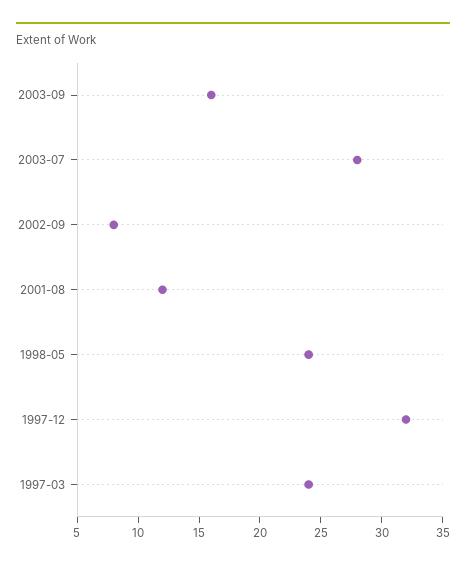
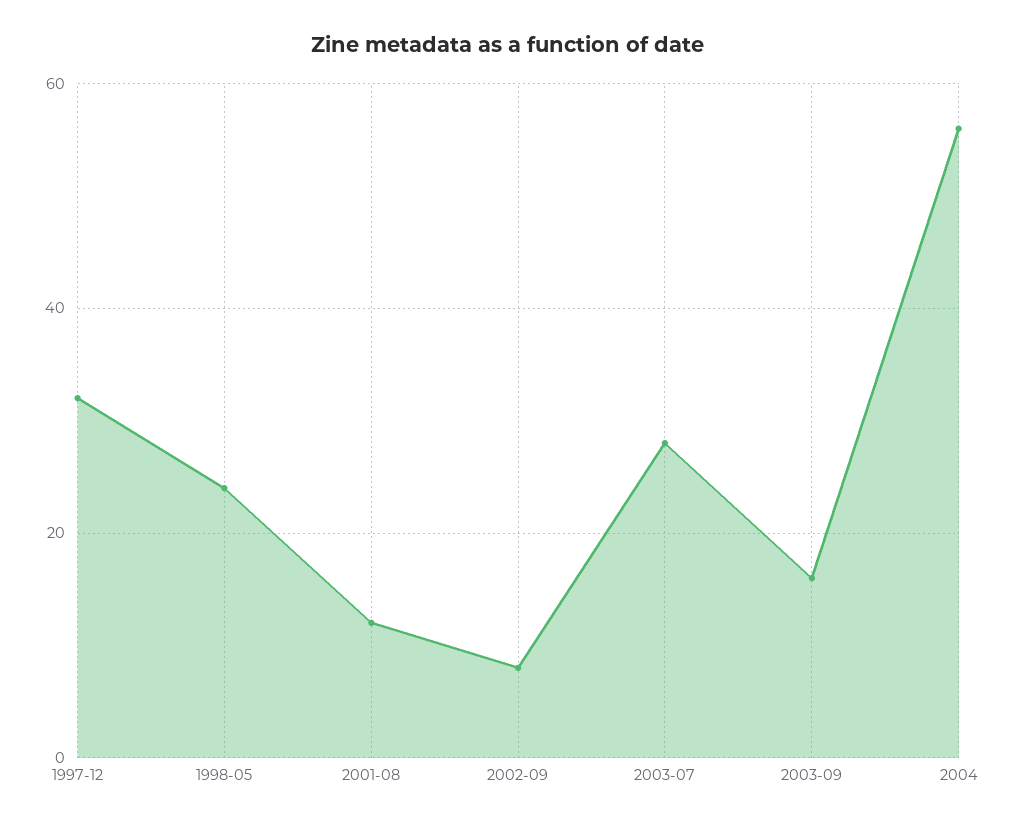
1997-03: 24 -> none
2004: none -> 55

